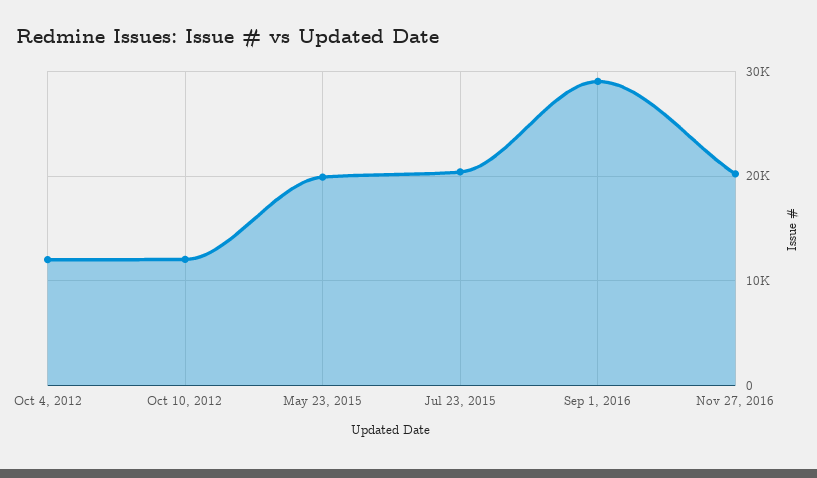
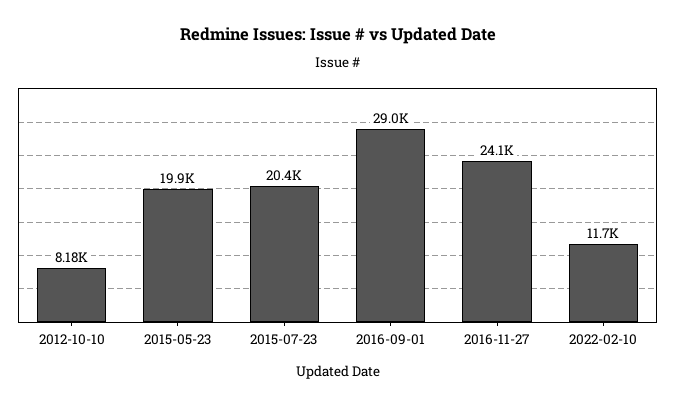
Oct 4, 2012: 12000 -> none
Oct 10, 2012: 12000 -> 8180
Nov 27, 2016: 20000 -> 24100
2022-02-10: none -> 11700

